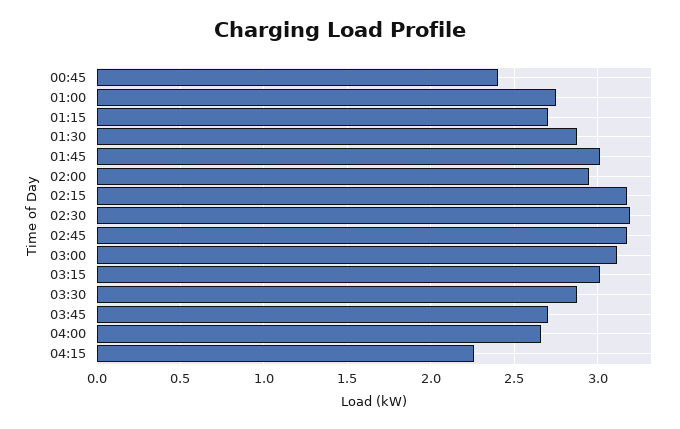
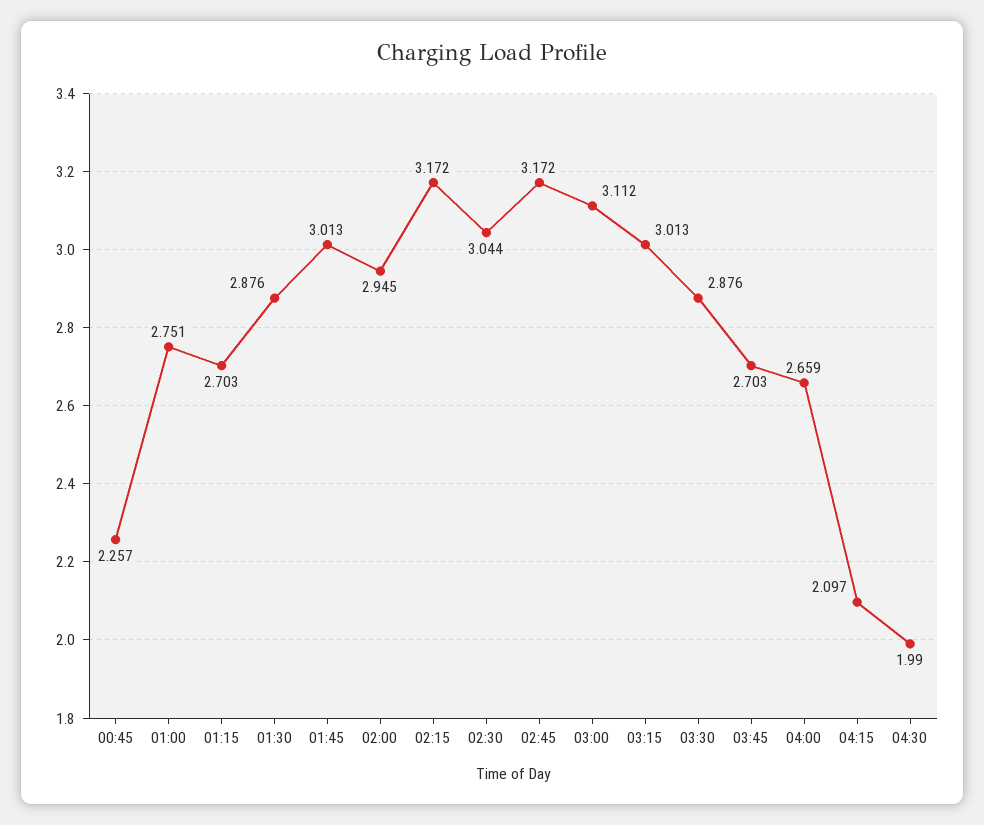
00:45: 2.4 -> 2.257
02:30: 3.2 -> 3.044
04:15: 2.25 -> 2.097
04:30: none -> 1.99

